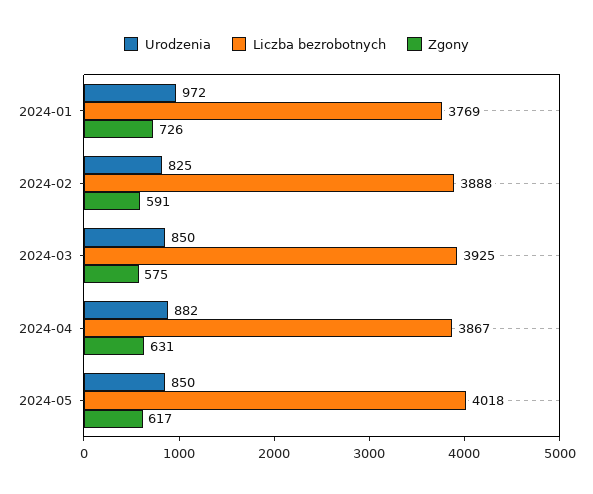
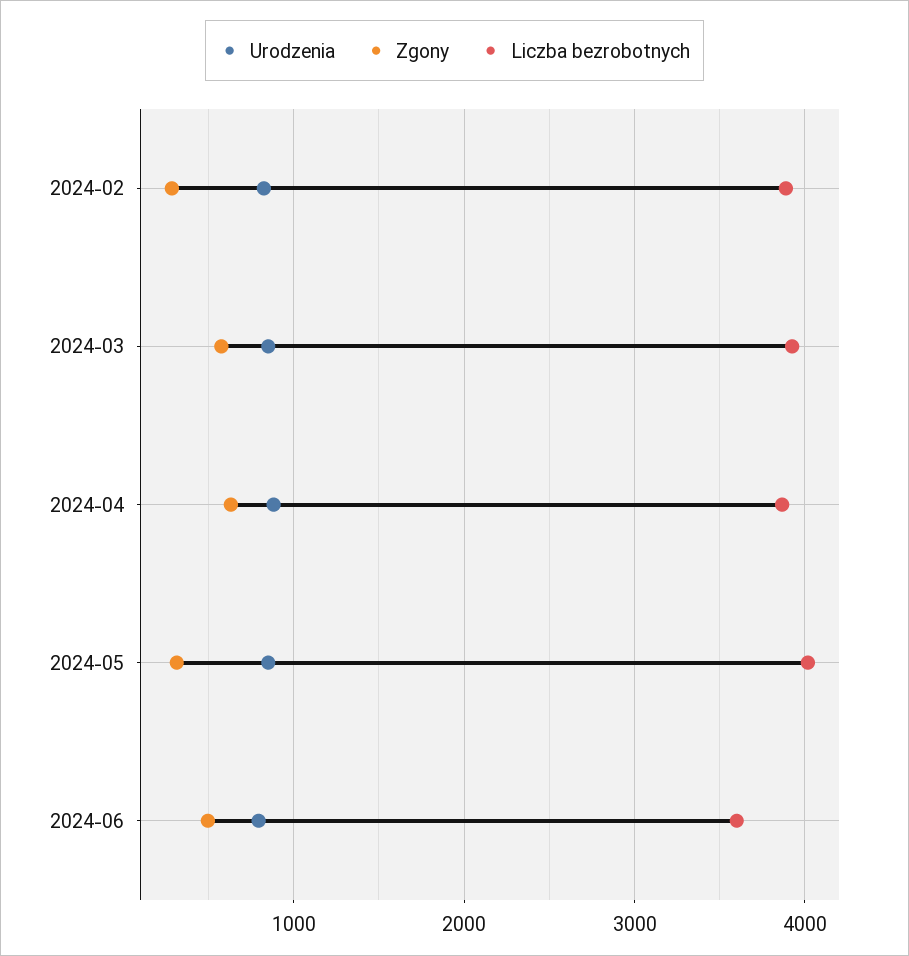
Urodzenia, 2024-01: 972 -> none
Liczba bezrobotnych, 2024-01: 3769 -> none
Zgony, 2024-01: 726 -> none
Zgony, 2024-02: 591 -> 300
Zgony, 2024-05: 617 -> 300
Urodzenia, 2024-06: none -> 800
Zgony, 2024-06: none -> 500
Liczba bezrobotnych, 2024-06: none -> 3600

